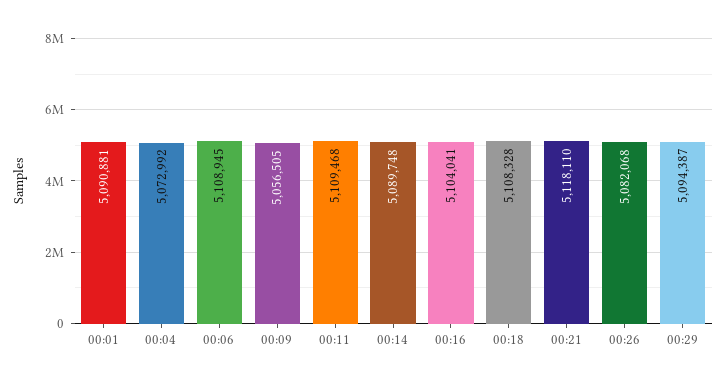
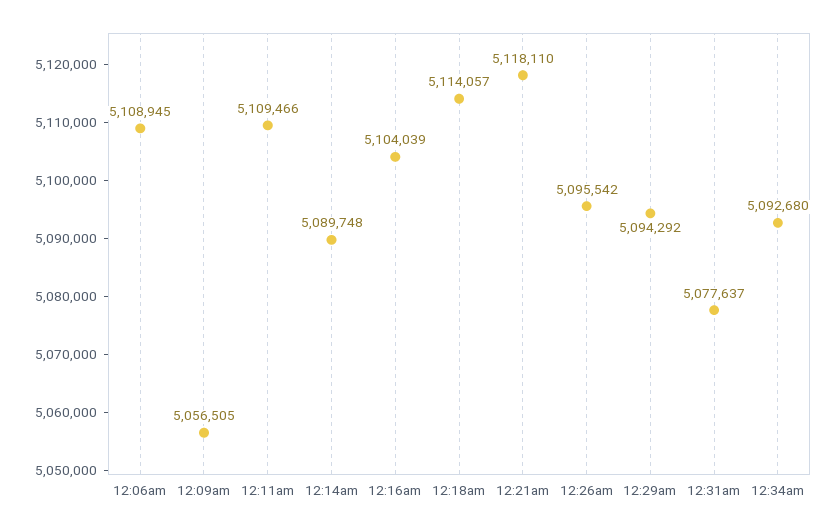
00:01: 5090881 -> none
00:04: 5072992 -> none
00:11: 5109468 -> 5109466
00:16: 5104041 -> 5104039
00:18: 5108328 -> 5114057
00:26: 5082068 -> 5095542
00:29: 5094387 -> 5094292
12:31am: none -> 5077637
12:34am: none -> 5092680

